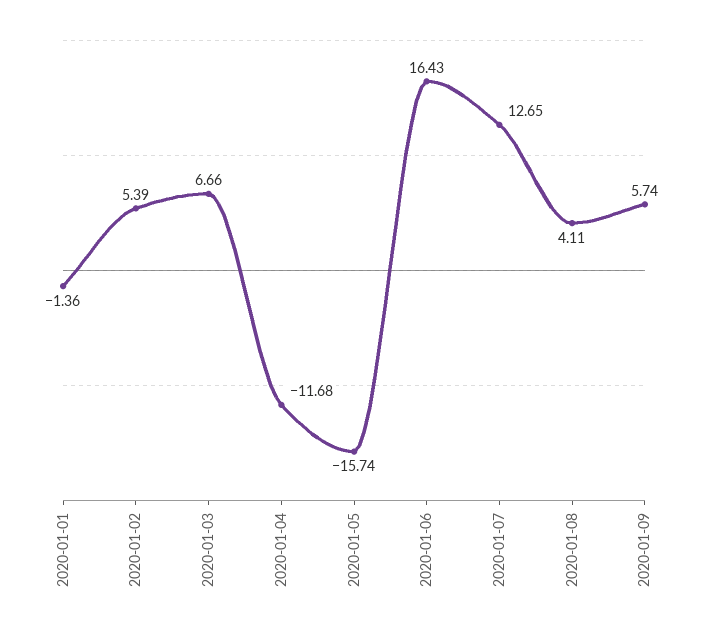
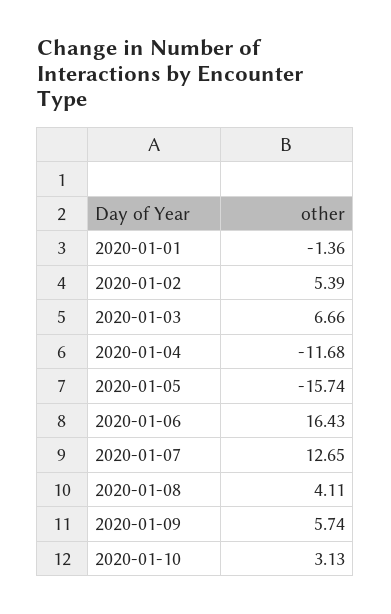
2020-01-10: none -> 3.13

